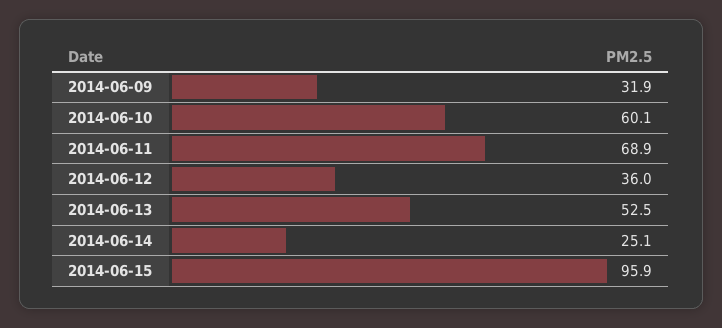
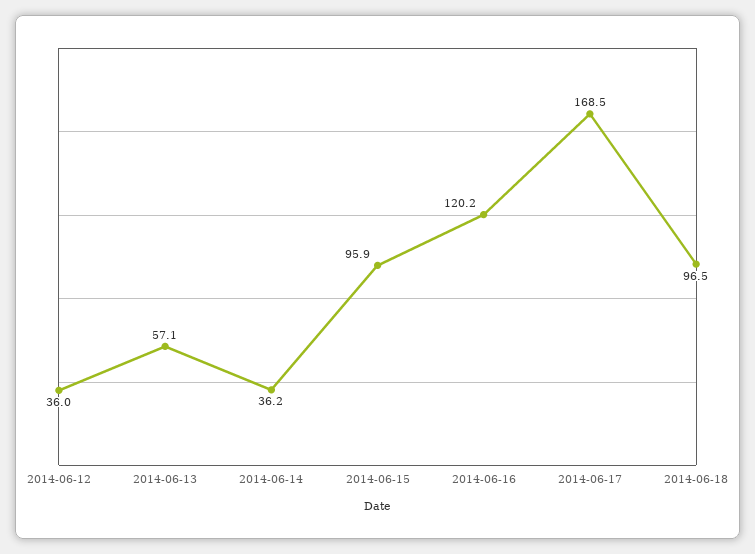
2014-06-09: 31.9 -> none
2014-06-10: 60.1 -> none
2014-06-11: 68.9 -> none
2014-06-13: 52.5 -> 57.1
2014-06-14: 25.1 -> 36.2
2014-06-16: none -> 120.2
2014-06-17: none -> 168.5
2014-06-18: none -> 96.5

